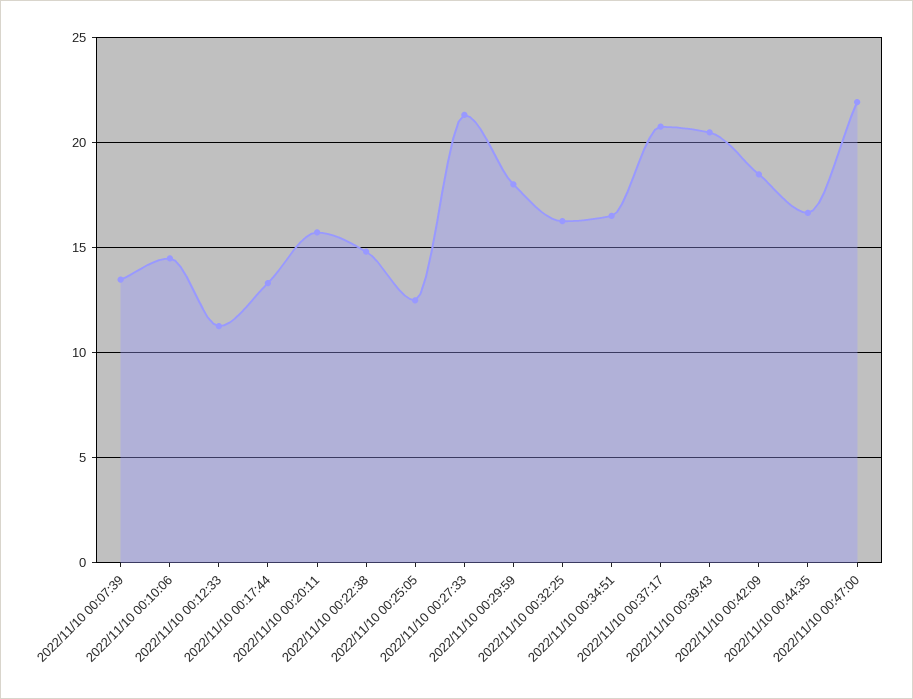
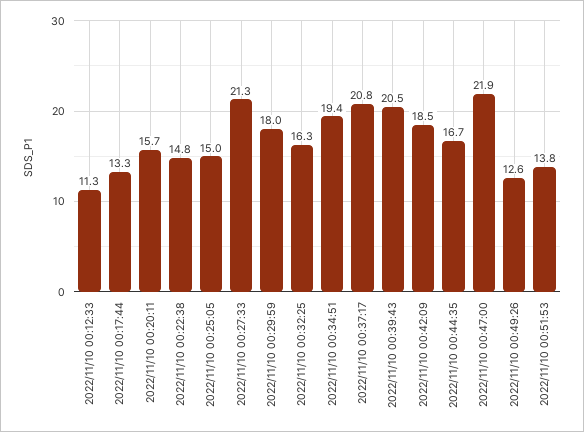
2022/11/10 00:07:39: 13.5 -> none
2022/11/10 00:10:06: 14.5 -> none
2022/11/10 00:25:05: 12.5 -> 15
2022/11/10 00:34:51: 16.5 -> 19.4
2022/11/10 00:49:26: none -> 12.6
2022/11/10 00:51:53: none -> 13.8

